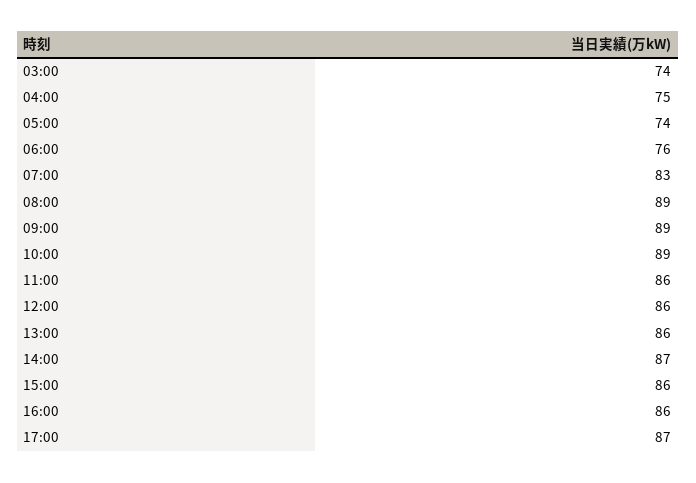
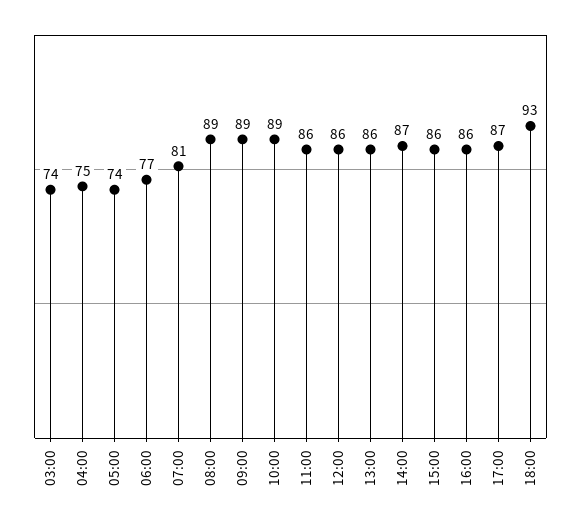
06:00: 76 -> 77
07:00: 83 -> 81
18:00: none -> 93

